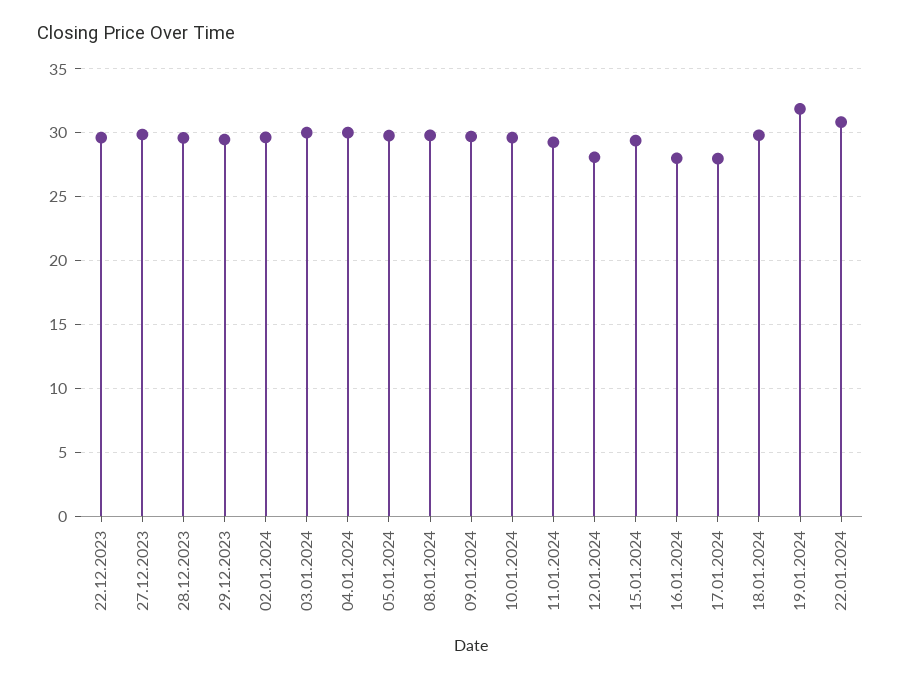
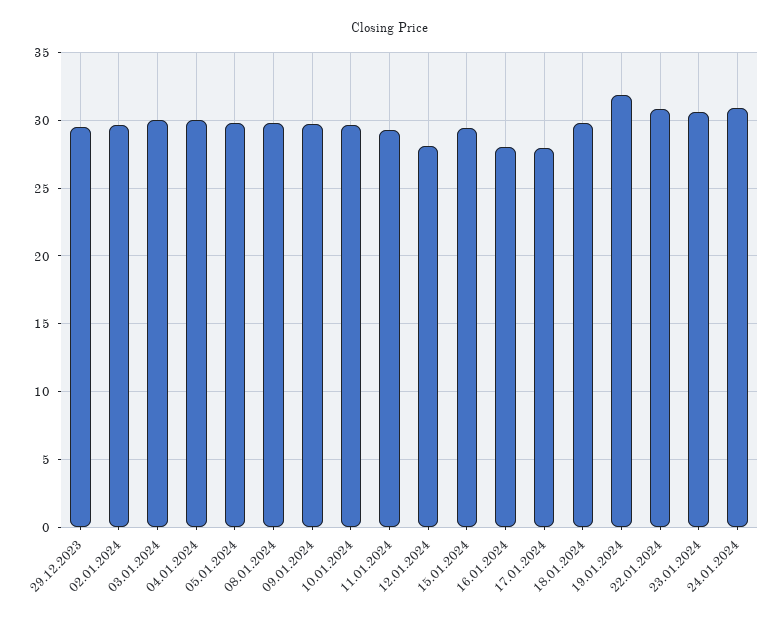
22.12.2023: 29.5 -> none
27.12.2023: 30 -> none
28.12.2023: 29.5 -> none
23.01.2024: none -> 30.5
24.01.2024: none -> 31

